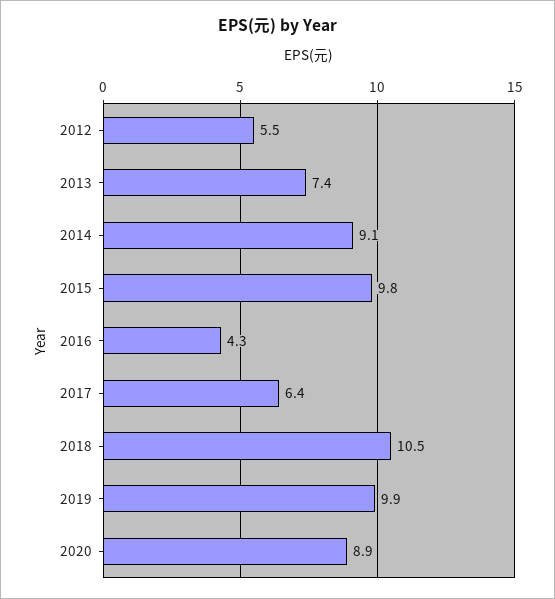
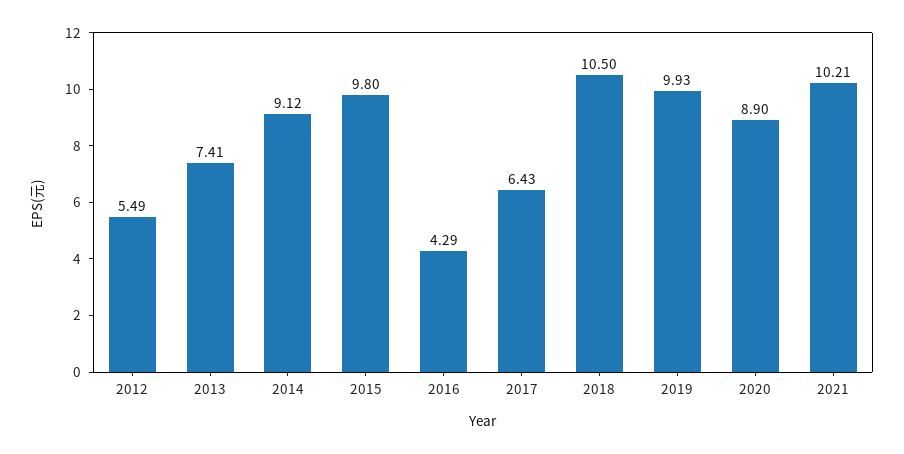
2021: none -> 10.21

